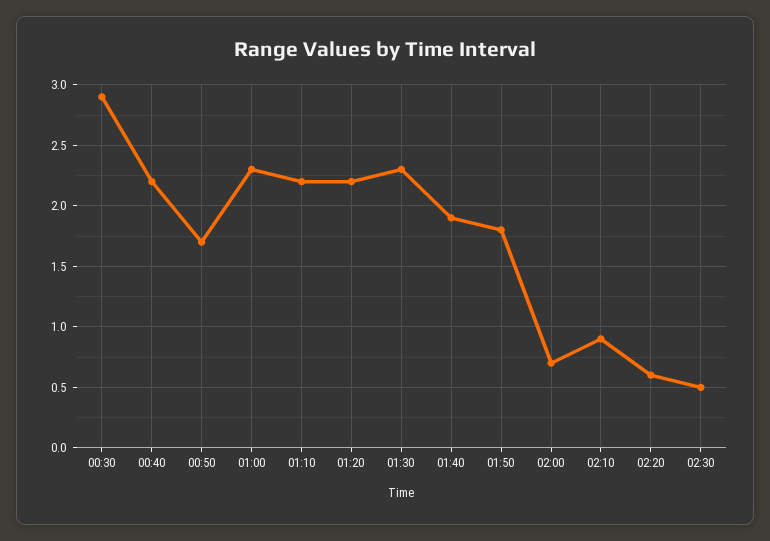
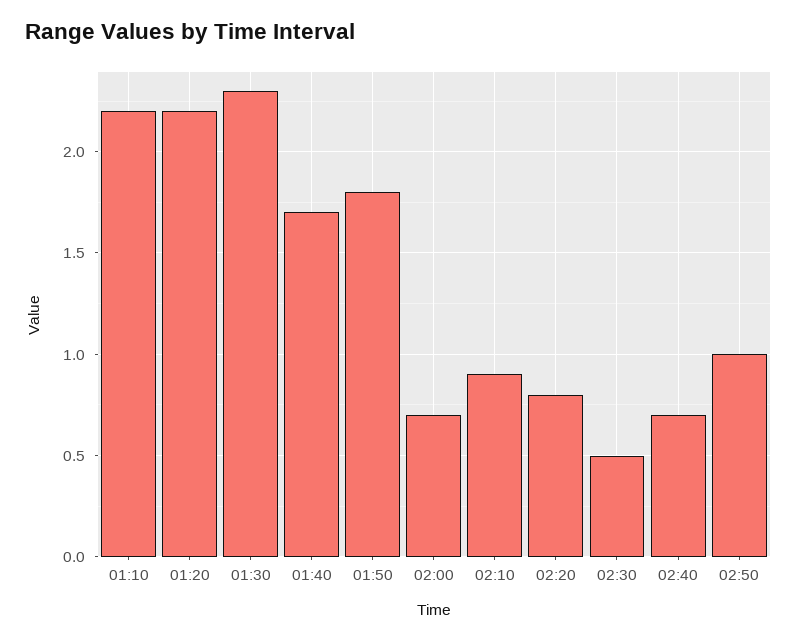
00:30: 2.9 -> none
00:40: 2.2 -> none
00:50: 1.7 -> none
01:00: 2.3 -> none
01:40: 1.9 -> 1.7
02:20: 0.6 -> 0.8
02:40: none -> 0.7
02:50: none -> 1

